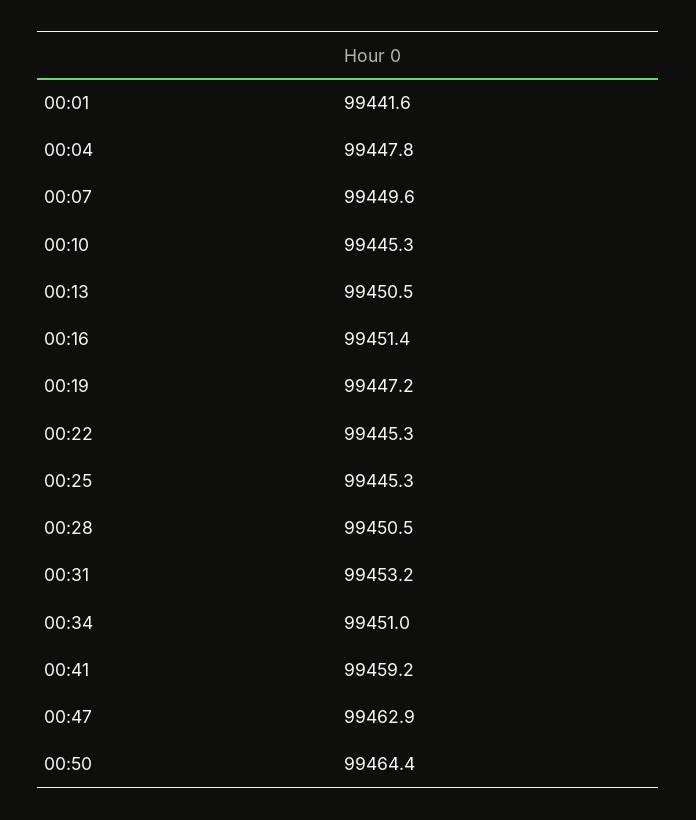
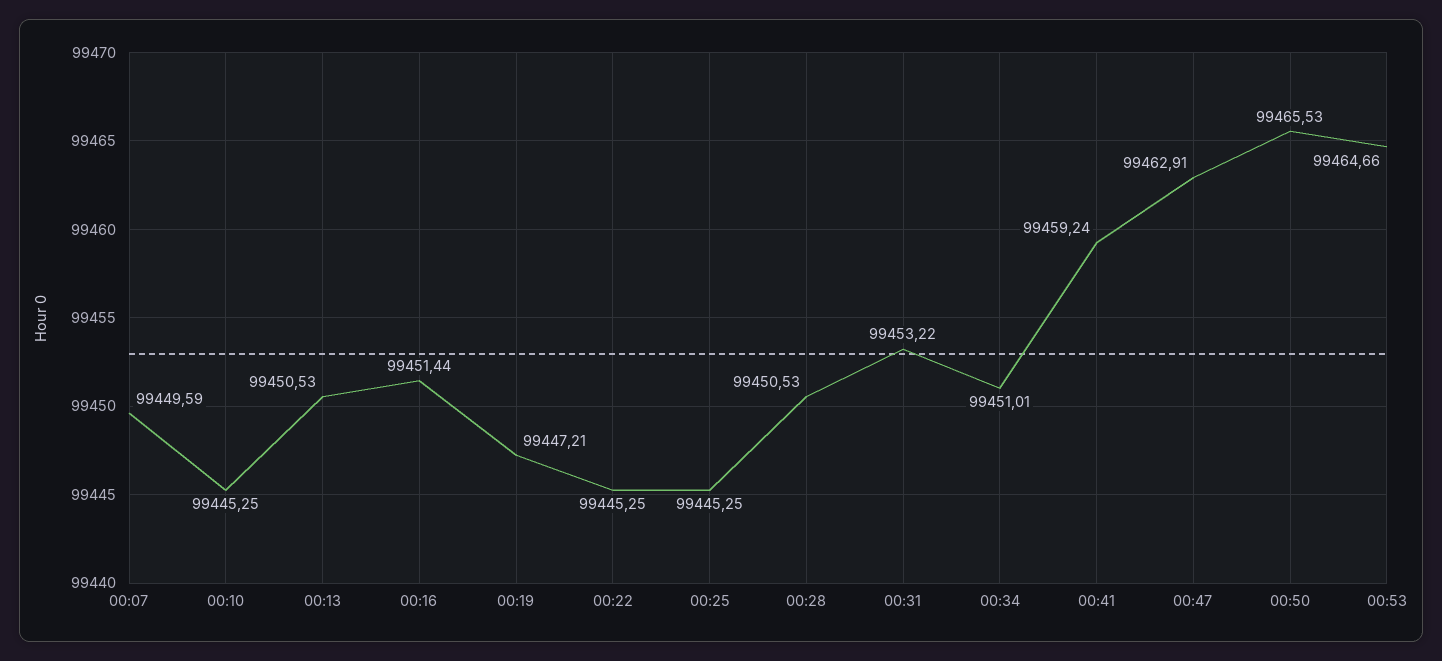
00:01: 99441.6 -> none
00:04: 99447.8 -> none
00:50: 99464.4 -> 99465.53
00:53: none -> 99464.66

